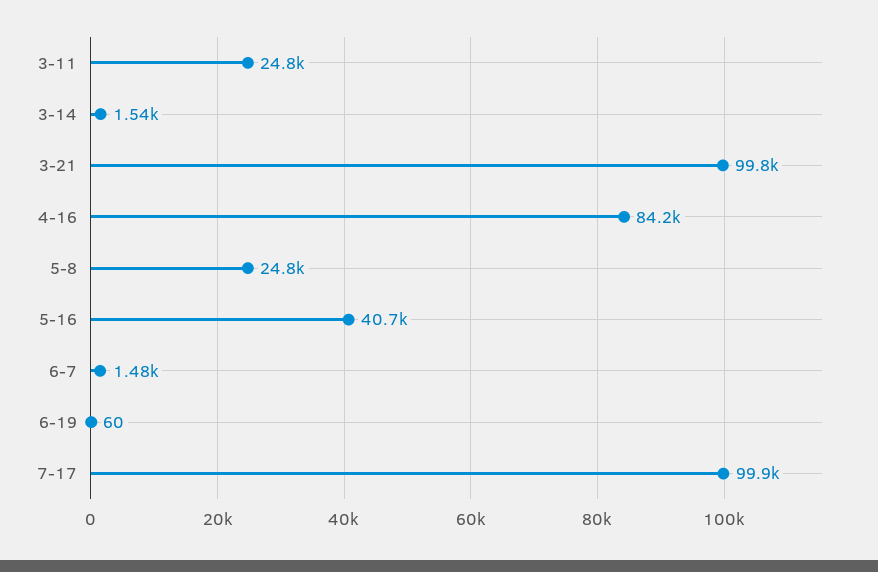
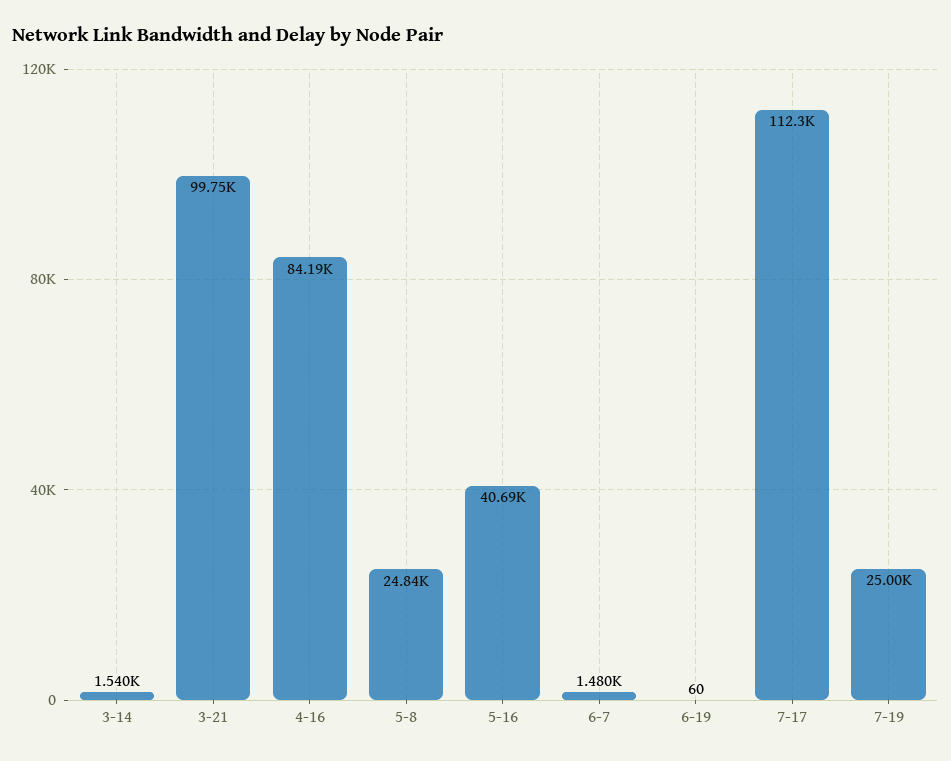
3-11: 24800 -> none
7-17: 99900 -> 112300
7-19: none -> 25000

